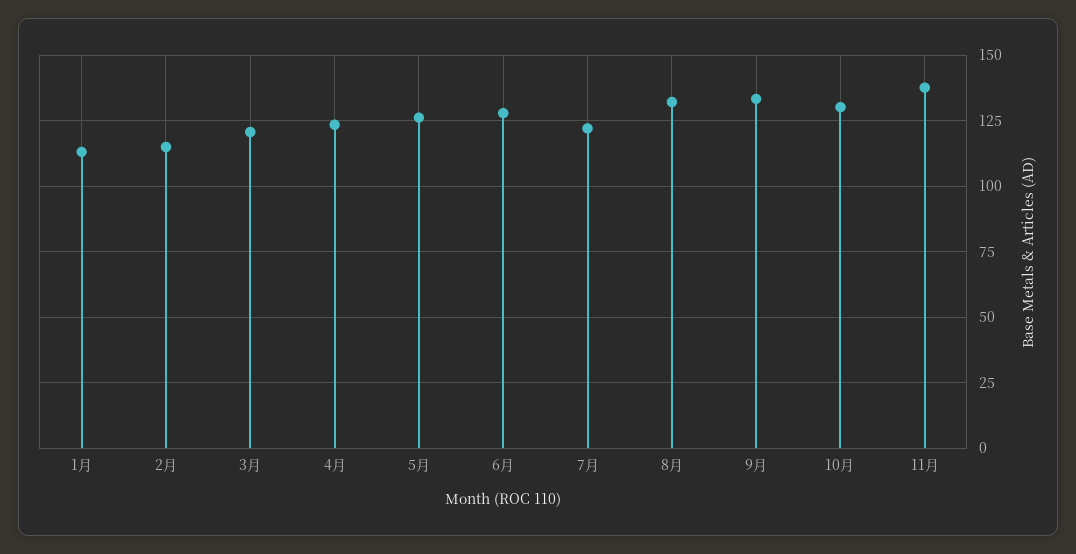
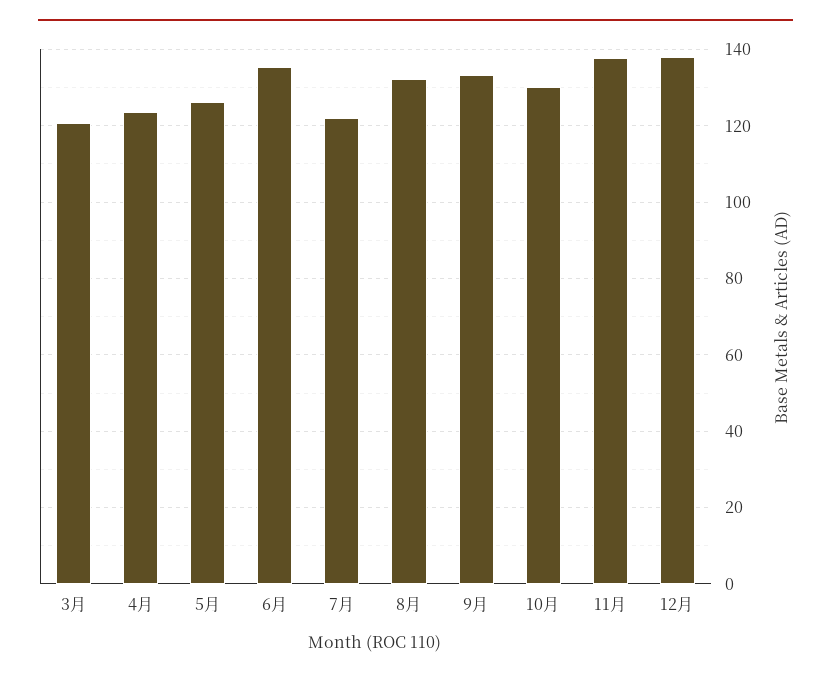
1月: 112.5 -> none
2月: 115 -> none
6月: 127.5 -> 136
12月: none -> 138

